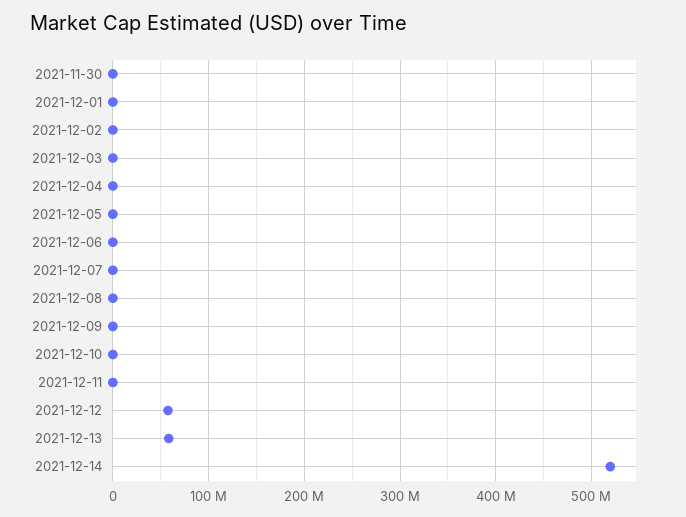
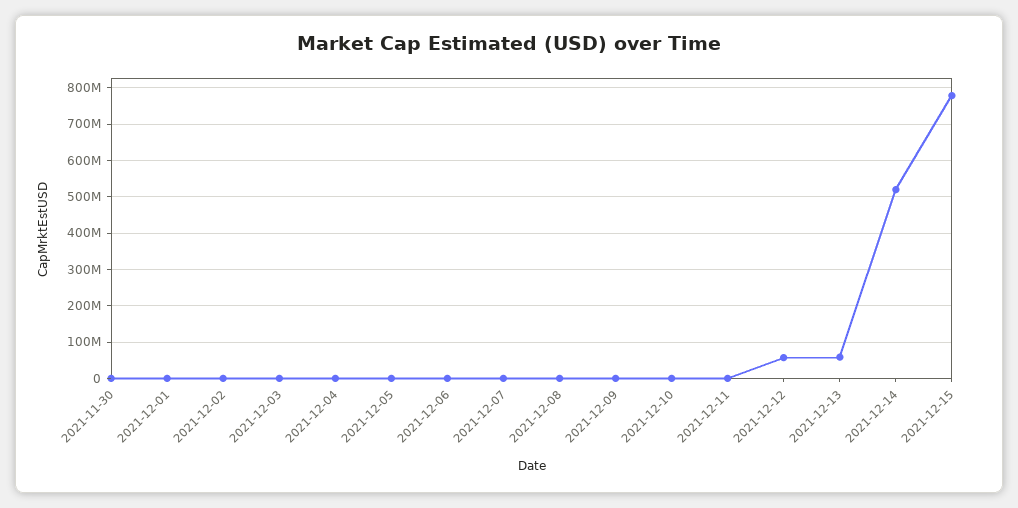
2021-12-15: none -> 780000000

